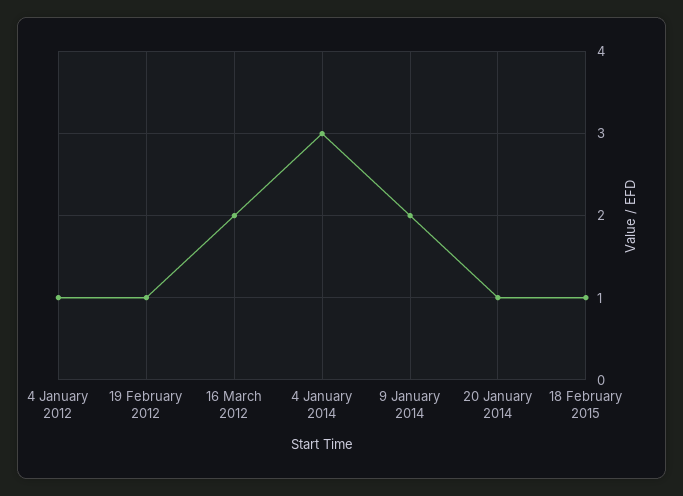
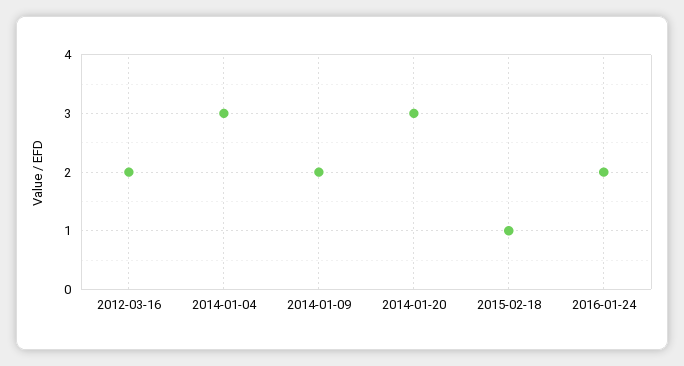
4 January 2012: 1 -> none
19 February 2012: 1 -> none
20 January 2014: 1 -> 3
2016-01-24: none -> 2

